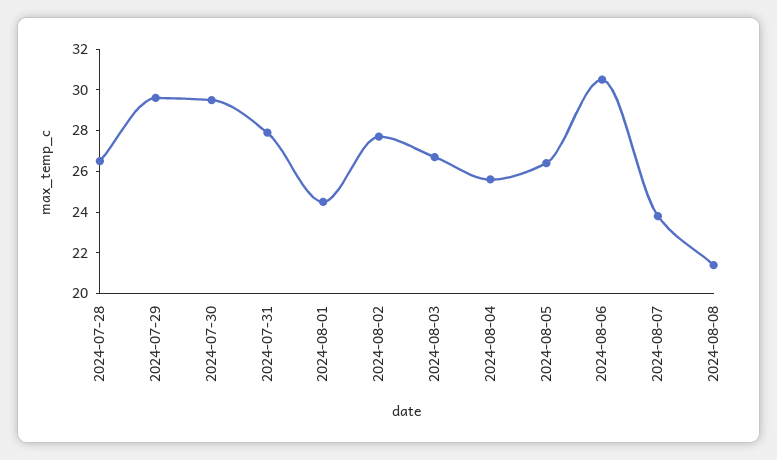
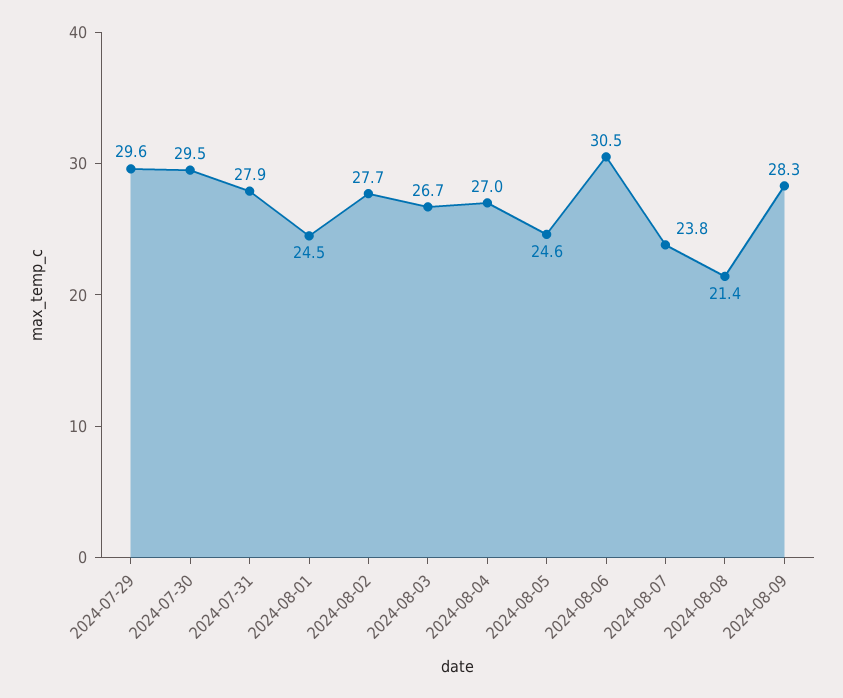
2024-07-28: 26.5 -> none
2024-08-04: 25.5 -> 27
2024-08-05: 26.5 -> 24.6
2024-08-09: none -> 28.3

